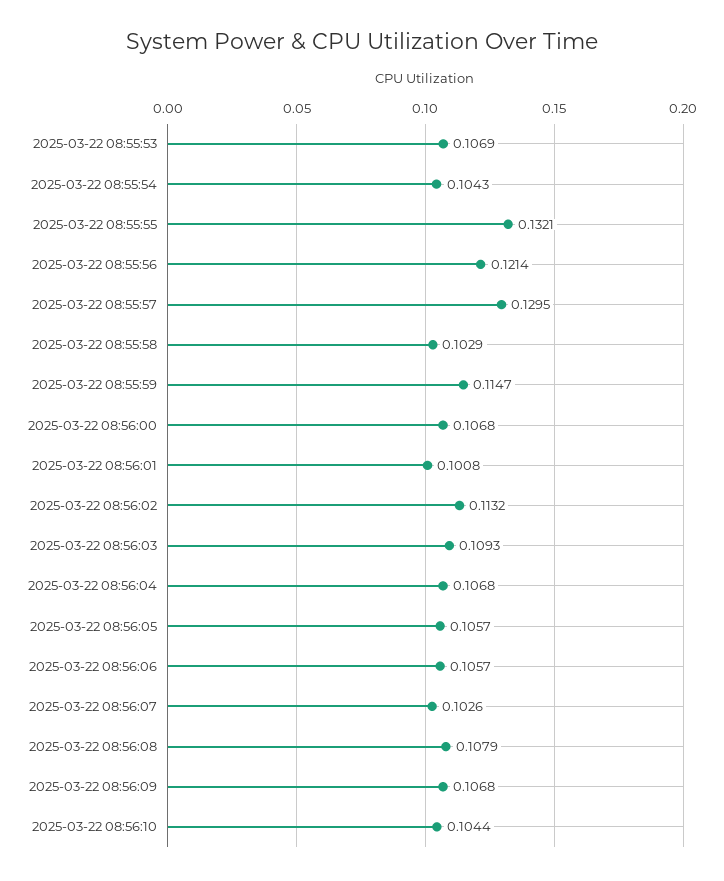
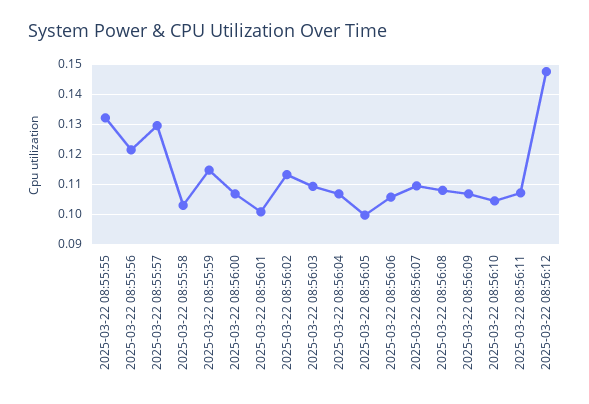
2025-03-22 08:55:53: 0.1069 -> none
2025-03-22 08:55:54: 0.1043 -> none
2025-03-22 08:56:05: 0.1057 -> 0.1
2025-03-22 08:56:07: 0.1026 -> 0.11
2025-03-22 08:56:11: none -> 0.1075
2025-03-22 08:56:12: none -> 0.1475

